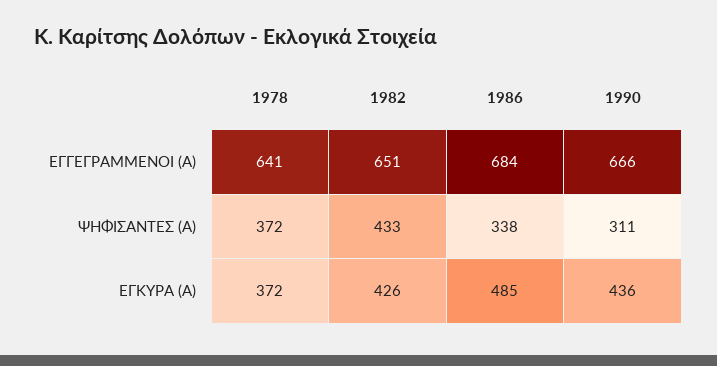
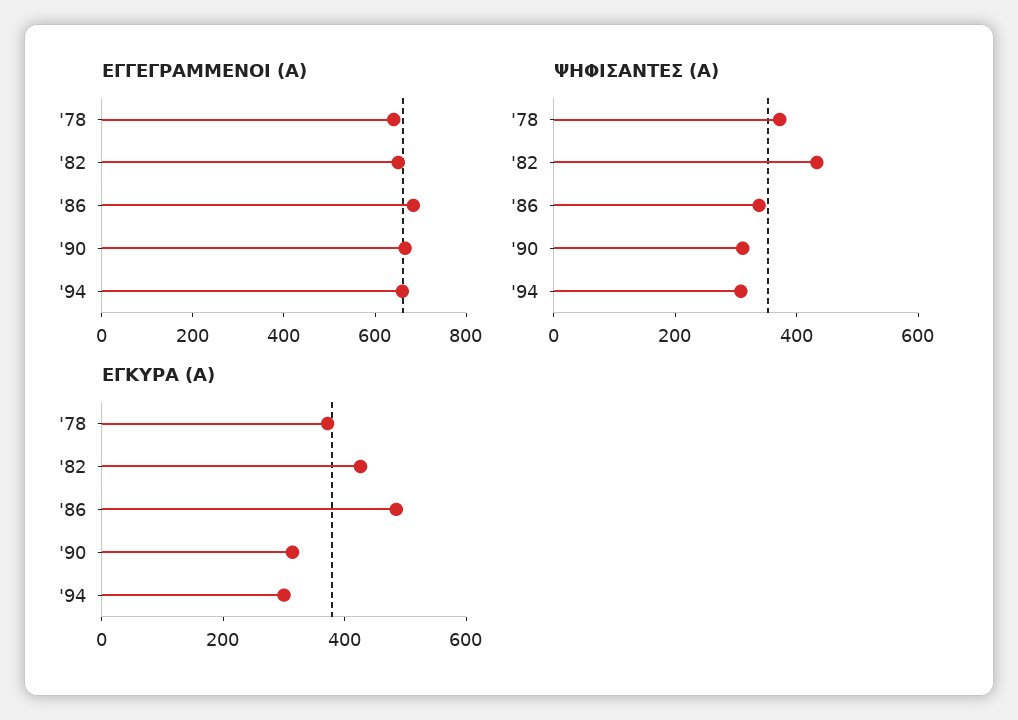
ΕΓΚΥΡΑ (Α), 1990: 436 -> 300
ΕΓΓΕΓΡΑΜΜΕΝΟΙ (Α), '94: none -> 650
ΨΗΦΙΣΑΝΤΕΣ (Α), '94: none -> 300
ΕΓΚΥΡΑ (Α), '94: none -> 300

